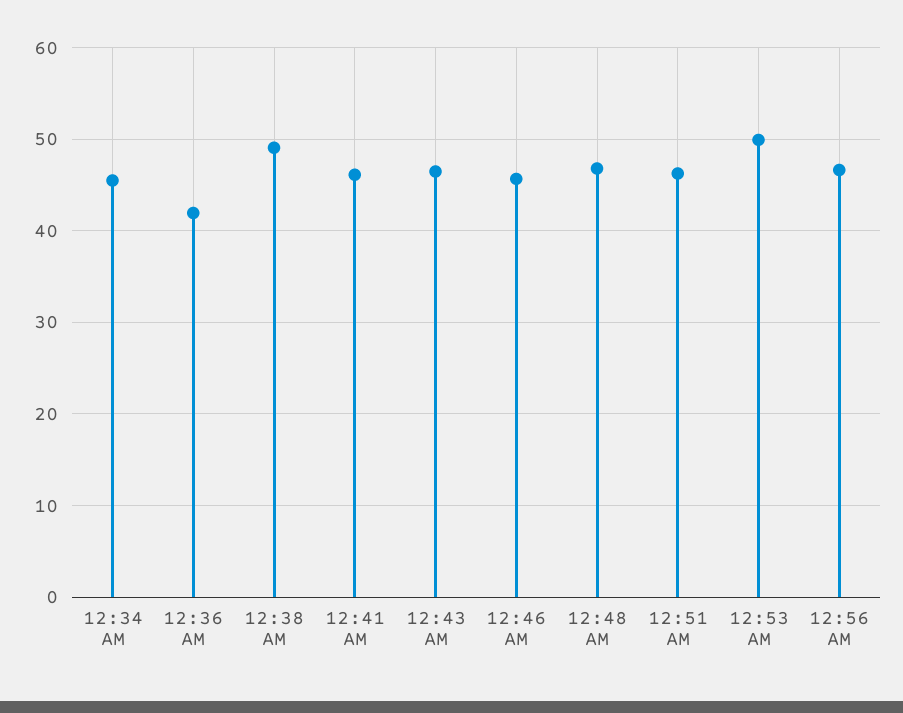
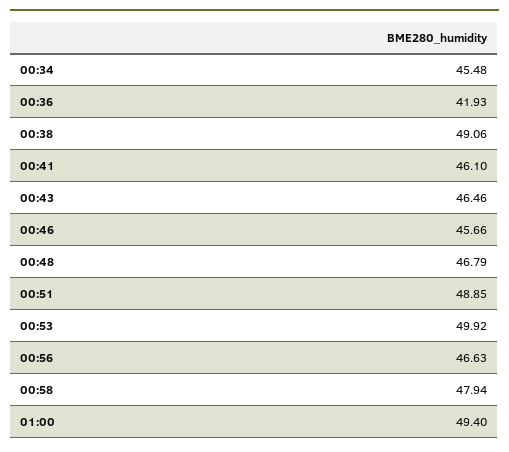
12:51 AM: 46 -> 48.85
00:58: none -> 47.94
01:00: none -> 49.4

